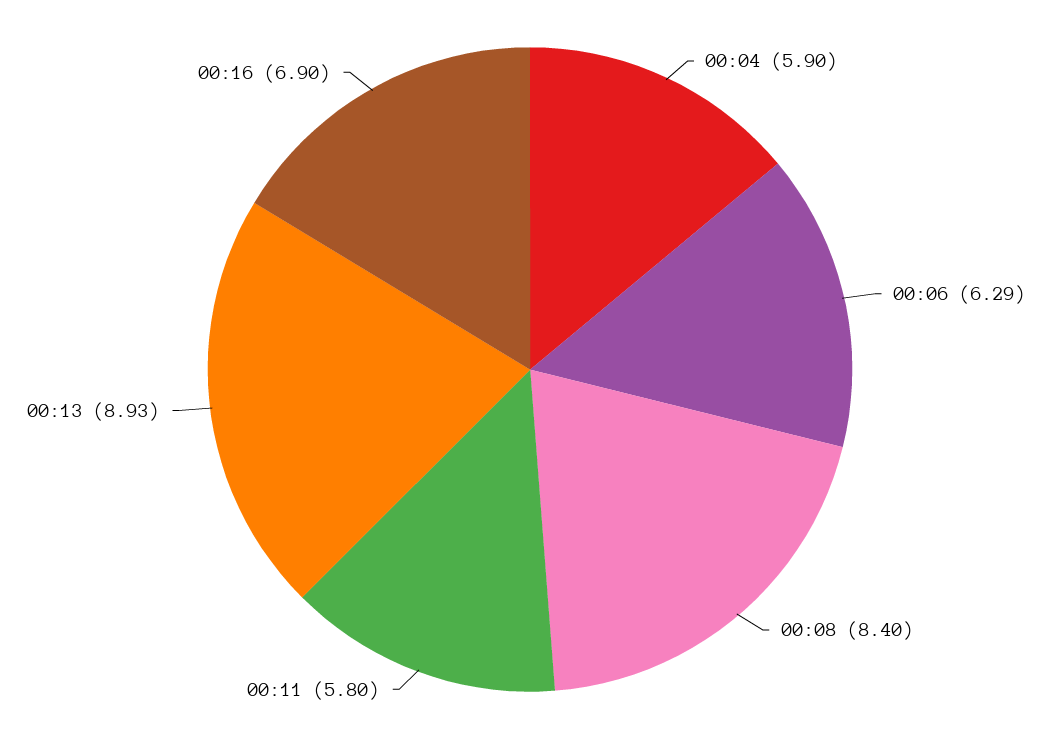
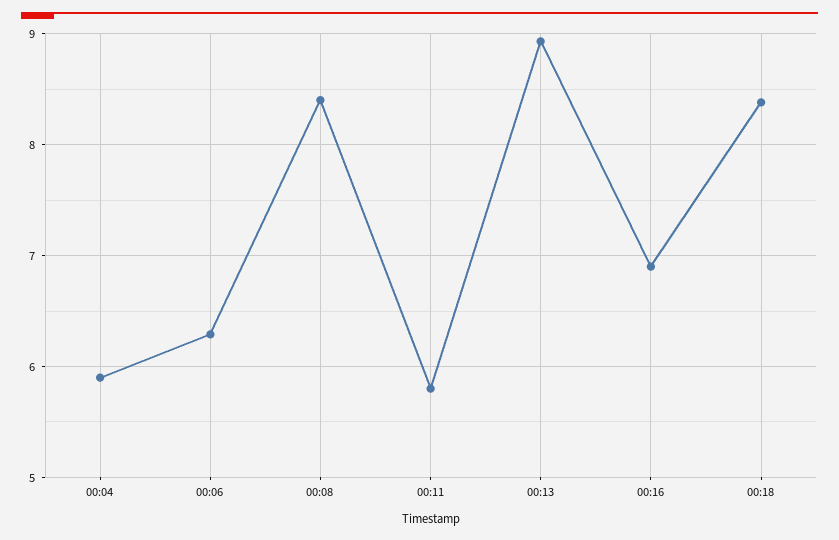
00:18: none -> 8.4

